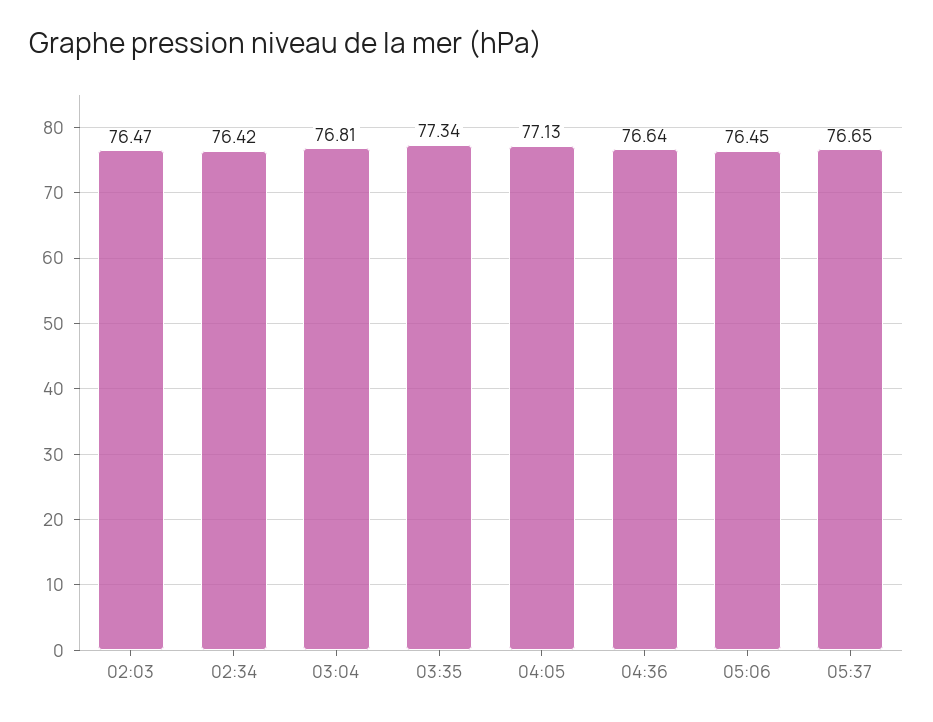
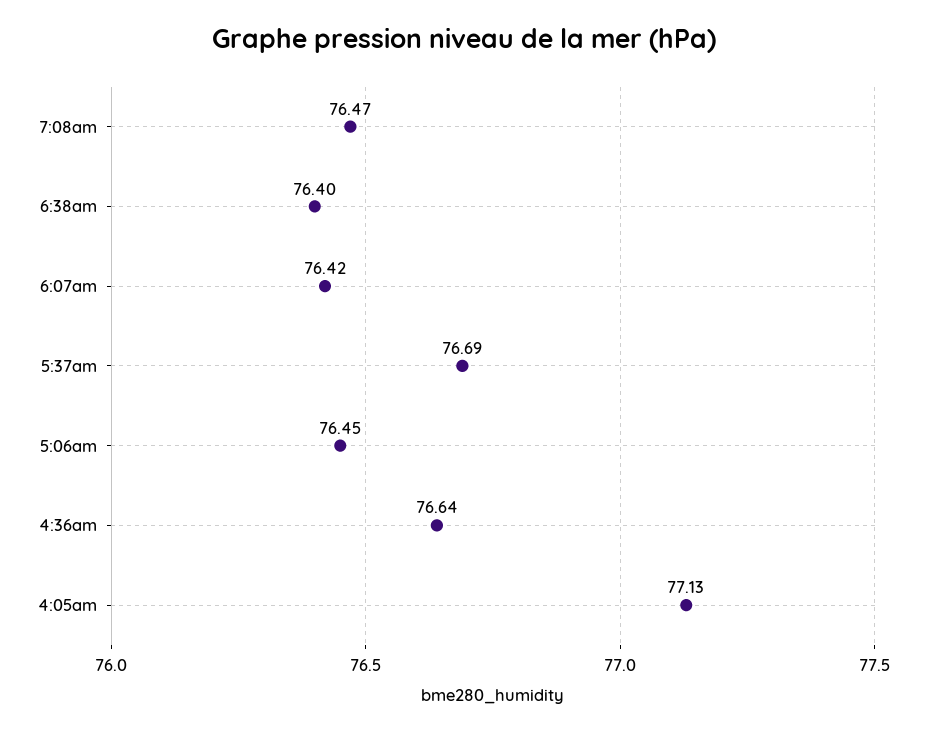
02:03: 76.47 -> none
02:34: 76.42 -> none
03:04: 76.81 -> none
03:35: 77.34 -> none
05:37: 76.65 -> 76.69
7:08am: none -> 76.47
6:38am: none -> 76.4
6:07am: none -> 76.42

